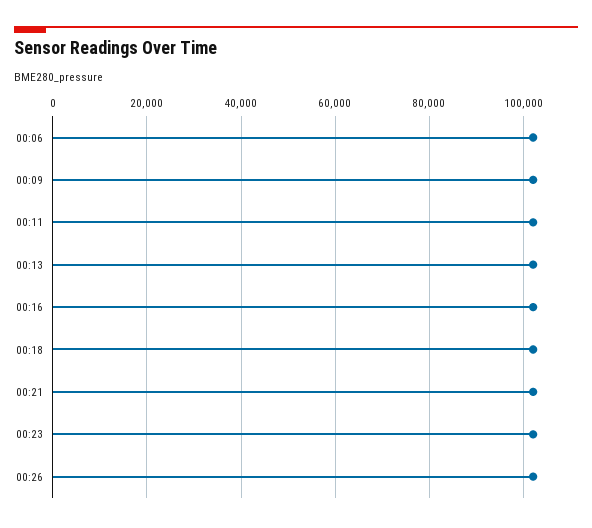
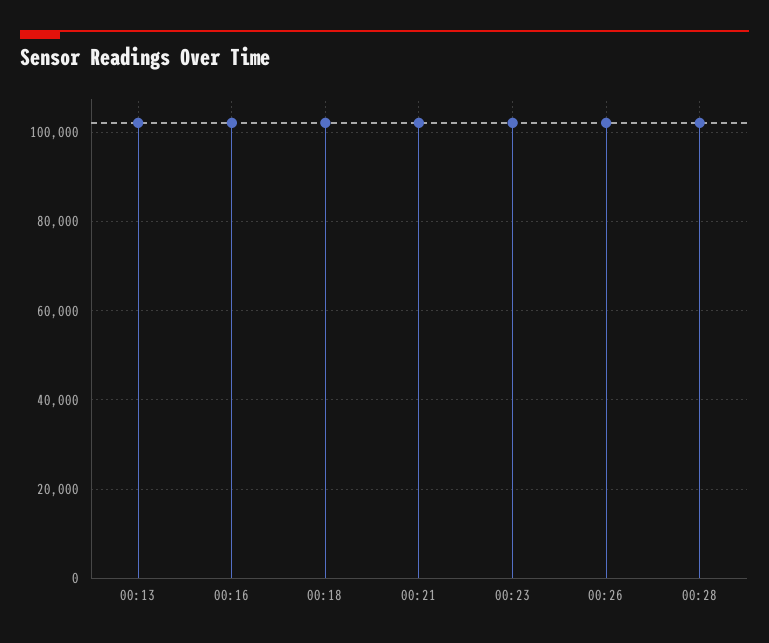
00:06: 102000 -> none
00:09: 102000 -> none
00:11: 102000 -> none
00:28: none -> 102000

